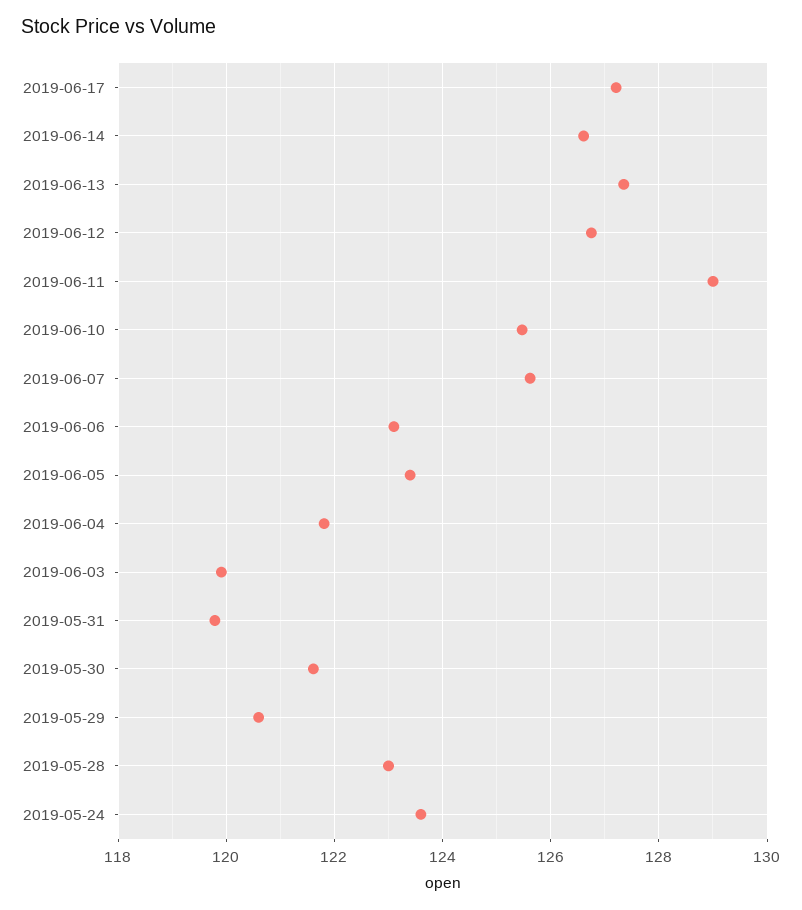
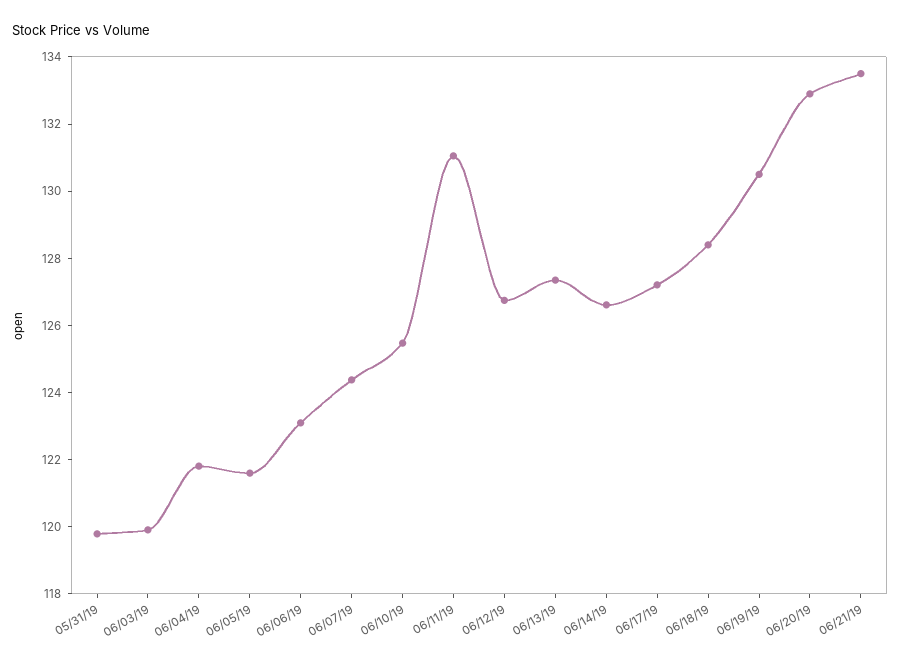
2019-06-11: 129 -> 131
2019-06-07: 125.6 -> 124.5
2019-06-05: 123.4 -> 121.5
2019-05-30: 121.6 -> none
2019-05-29: 120.6 -> none
2019-05-28: 123 -> none
2019-05-24: 123.6 -> none
06/18/19: none -> 128.5
06/19/19: none -> 130.5
06/20/19: none -> 133
06/21/19: none -> 133.5

